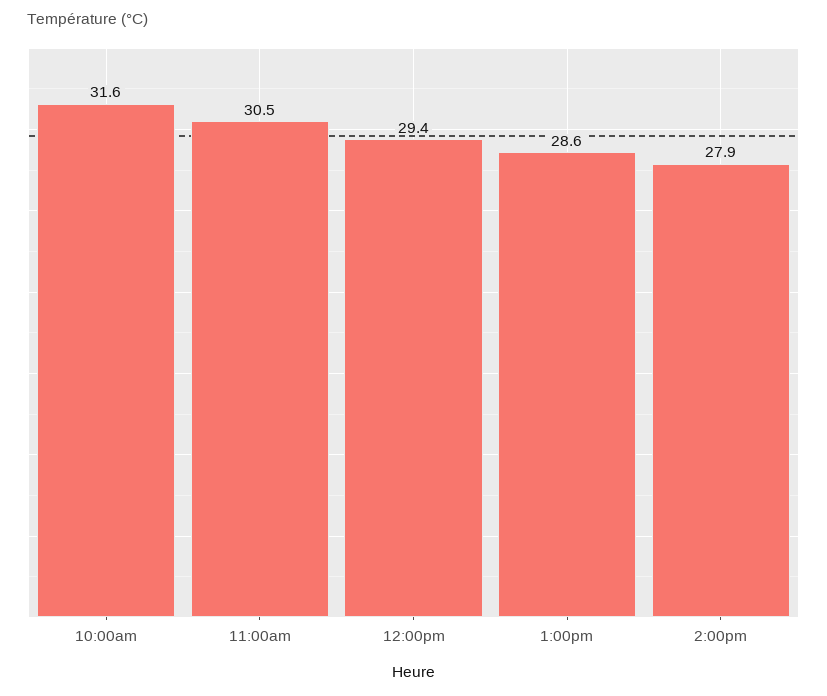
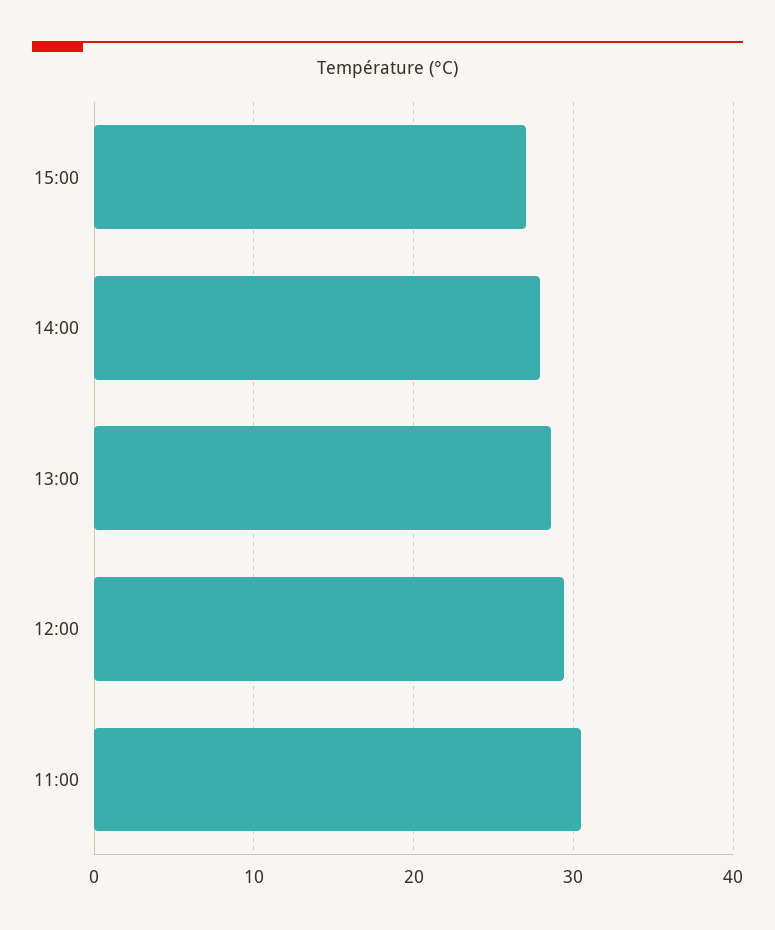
10:00am: 31.6 -> none
15:00: none -> 27

